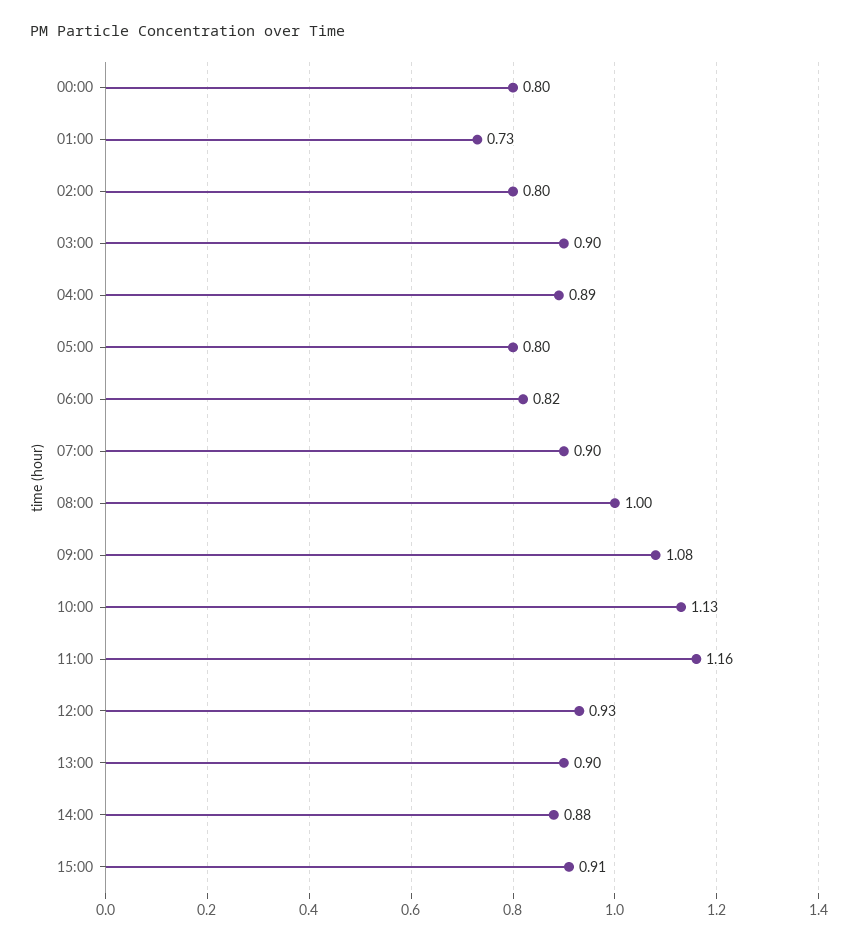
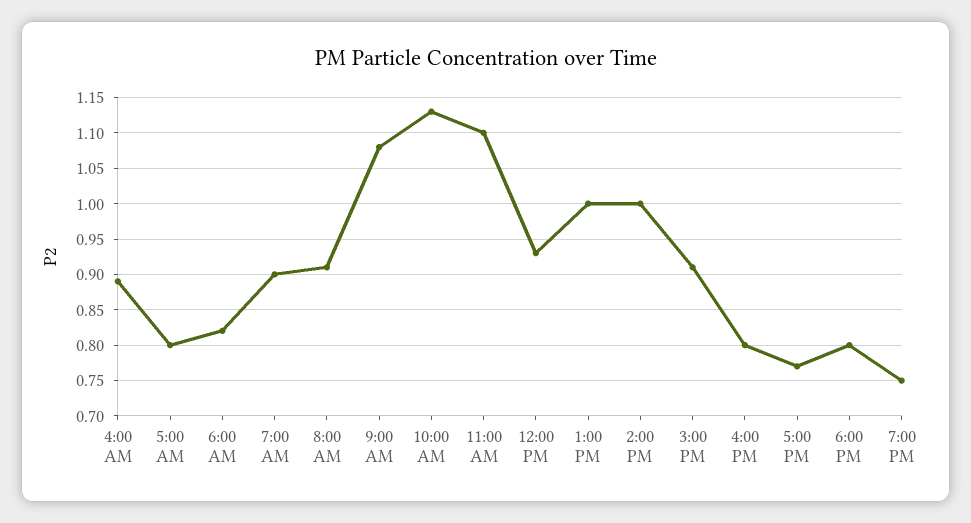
00:00: 0.8 -> none
01:00: 0.73 -> none
02:00: 0.8 -> none
03:00: 0.9 -> none
08:00: 1 -> 0.91
11:00: 1.16 -> 1.1
13:00: 0.9 -> 1
14:00: 0.88 -> 1
4:00 PM: none -> 0.8
5:00 PM: none -> 0.77
6:00 PM: none -> 0.8
7:00 PM: none -> 0.75

